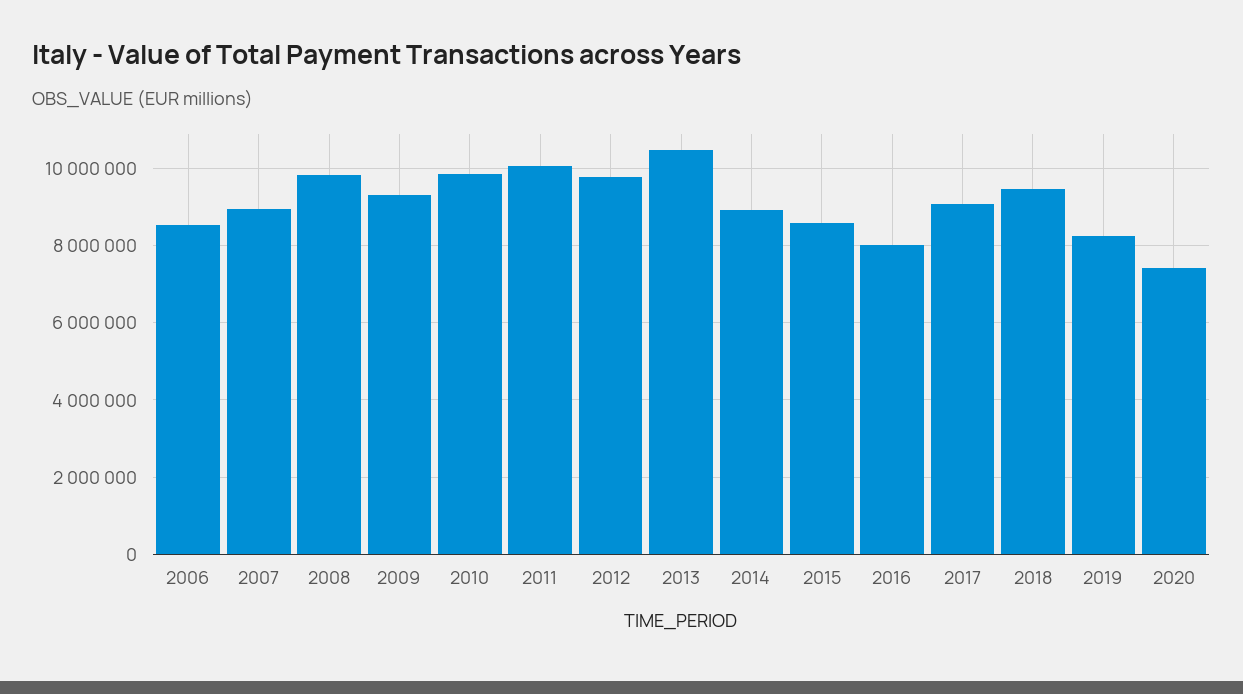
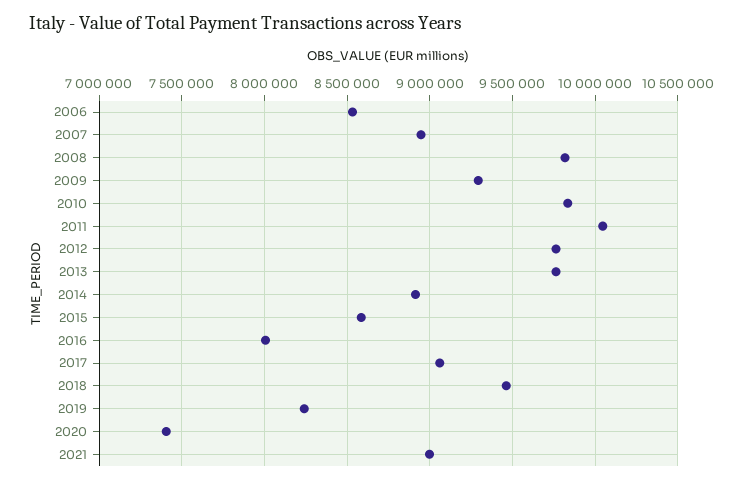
2013: 10400000 -> 9750000
2021: none -> 9000000

